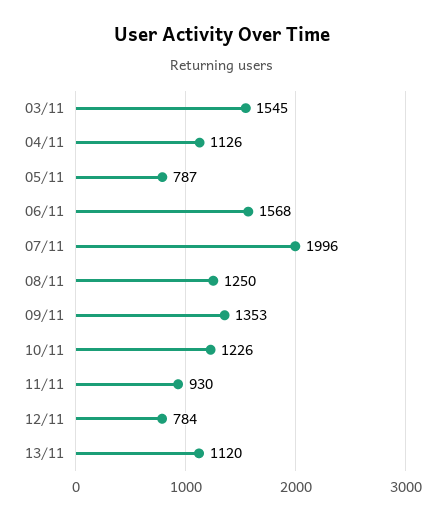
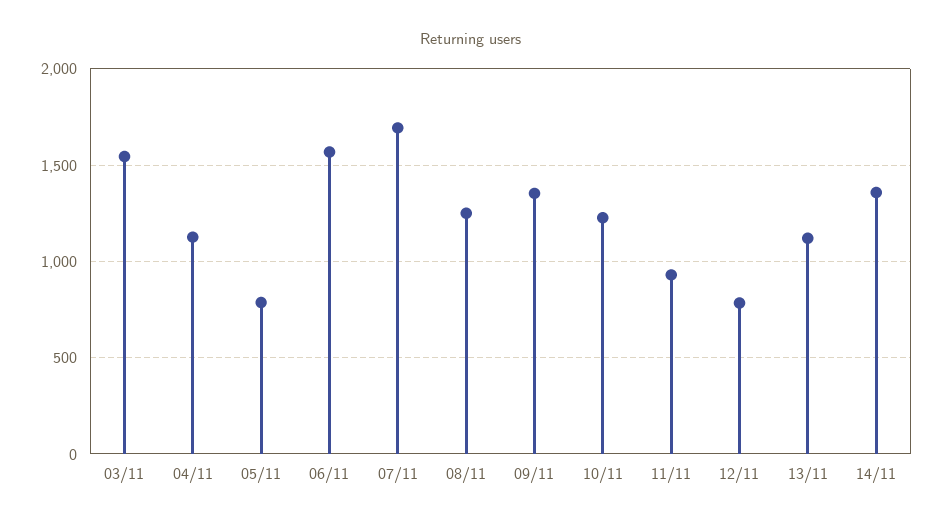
07/11: 1996 -> 1700
14/11: none -> 1350

